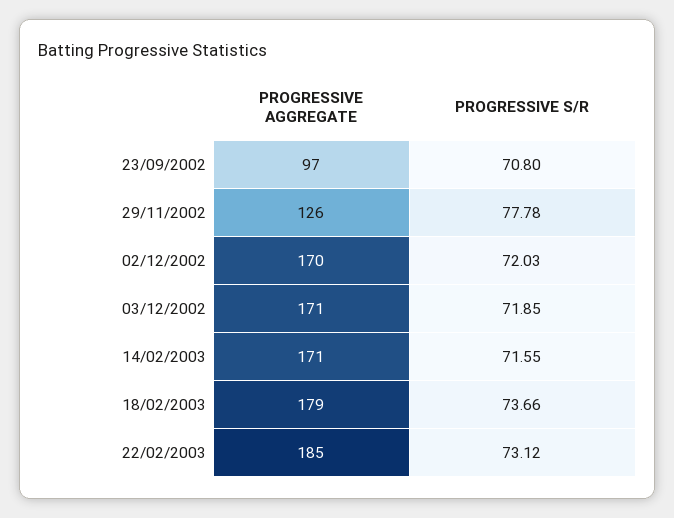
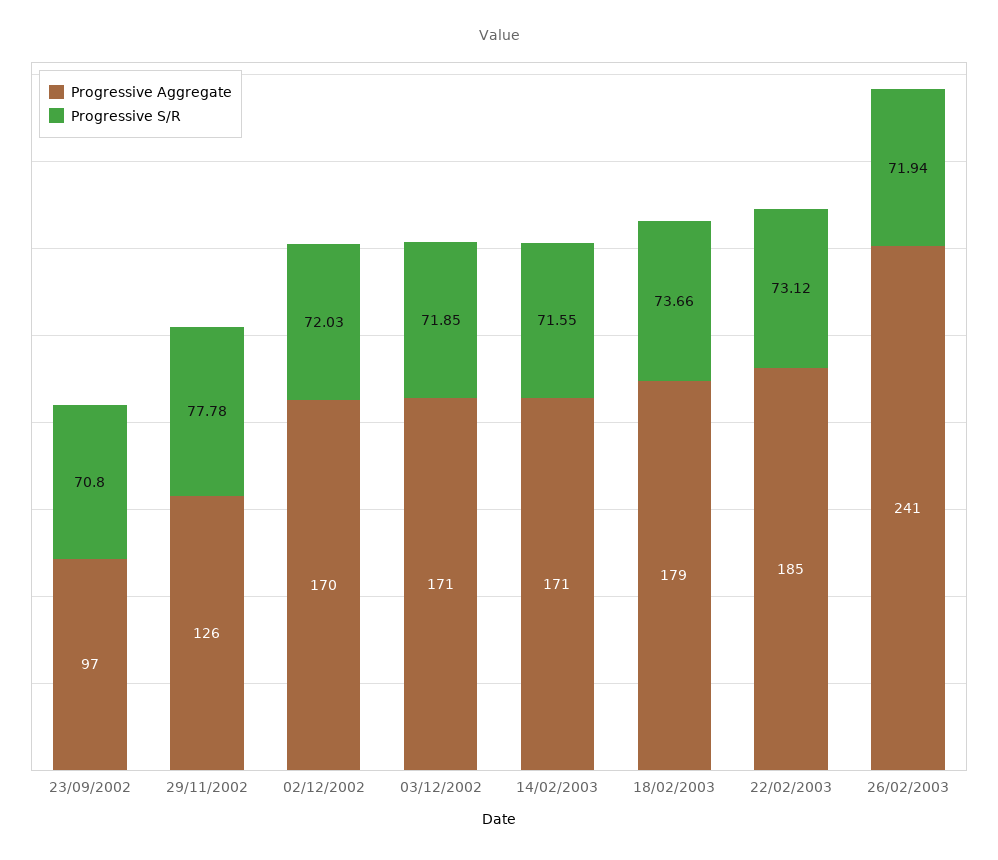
PROGRESSIVE AGGREGATE, 26/02/2003: none -> 241
PROGRESSIVE S/R, 26/02/2003: none -> 71.94

